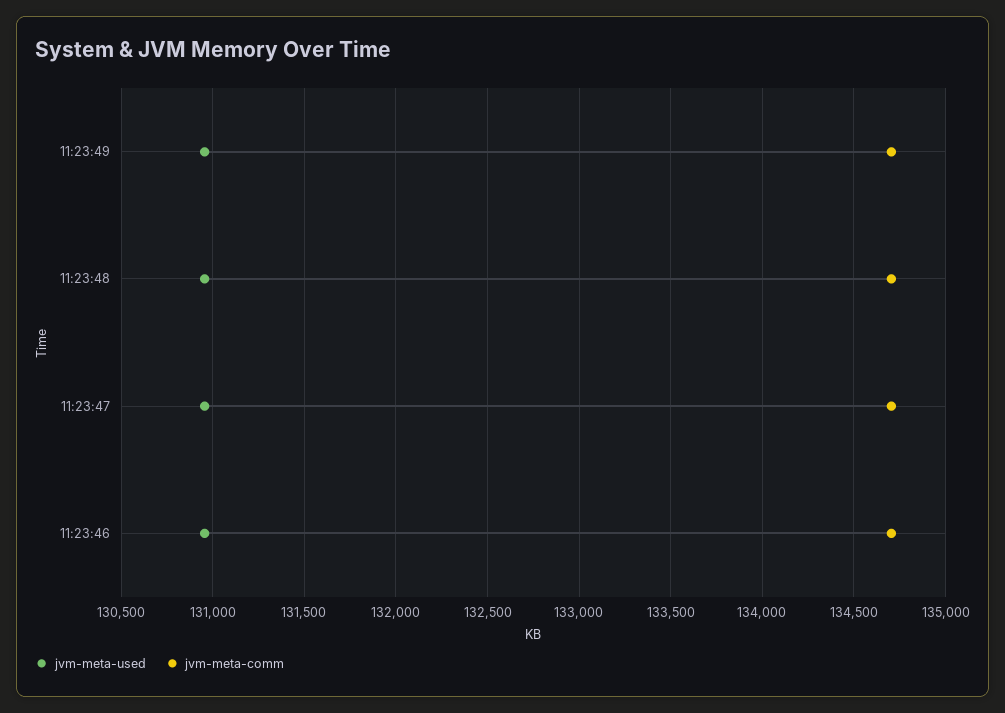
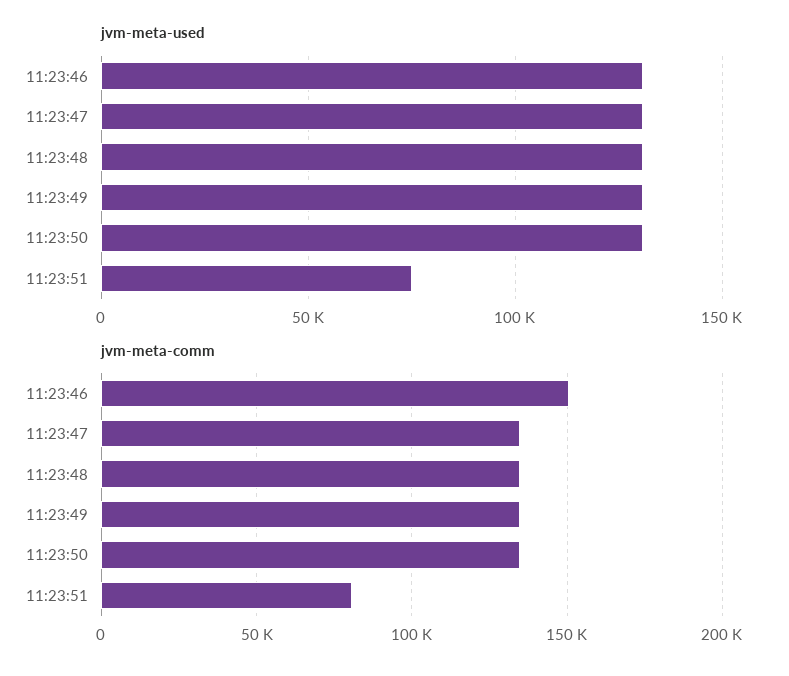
jvm-meta-comm, 11:23:46: 134700 -> 150000
jvm-meta-used, 11:23:50: none -> 130000
jvm-meta-used, 11:23:51: none -> 75000
jvm-meta-comm, 11:23:50: none -> 135000
jvm-meta-comm, 11:23:51: none -> 80000

